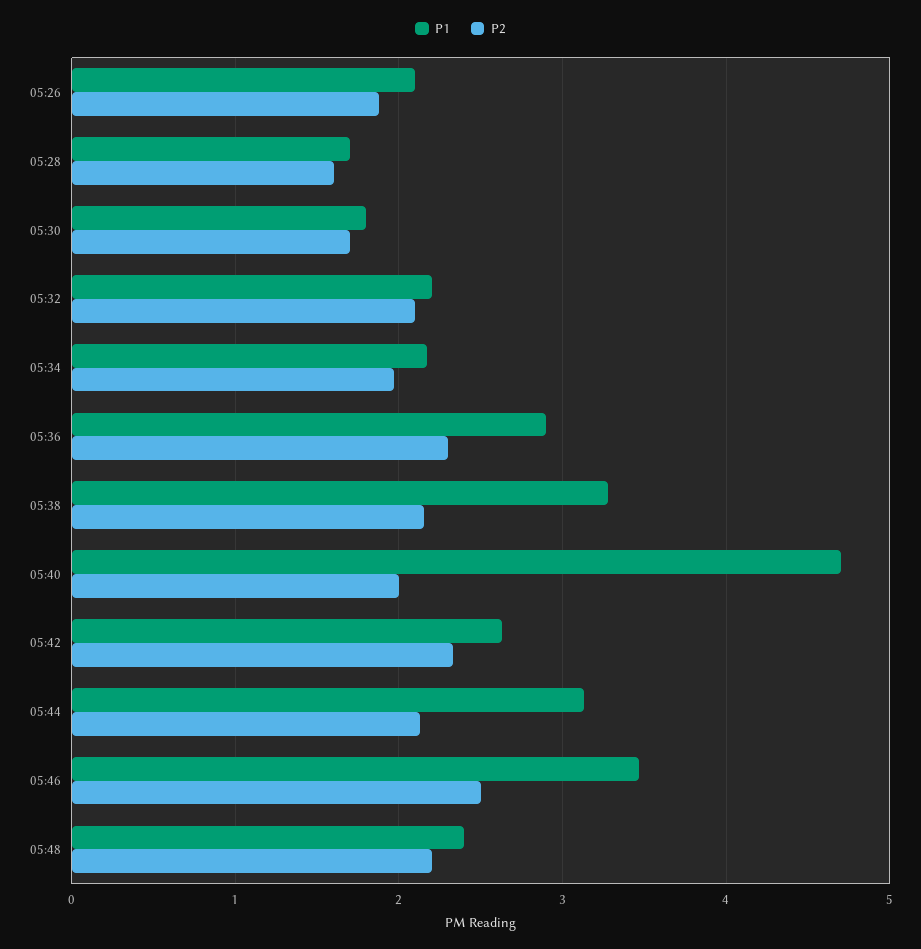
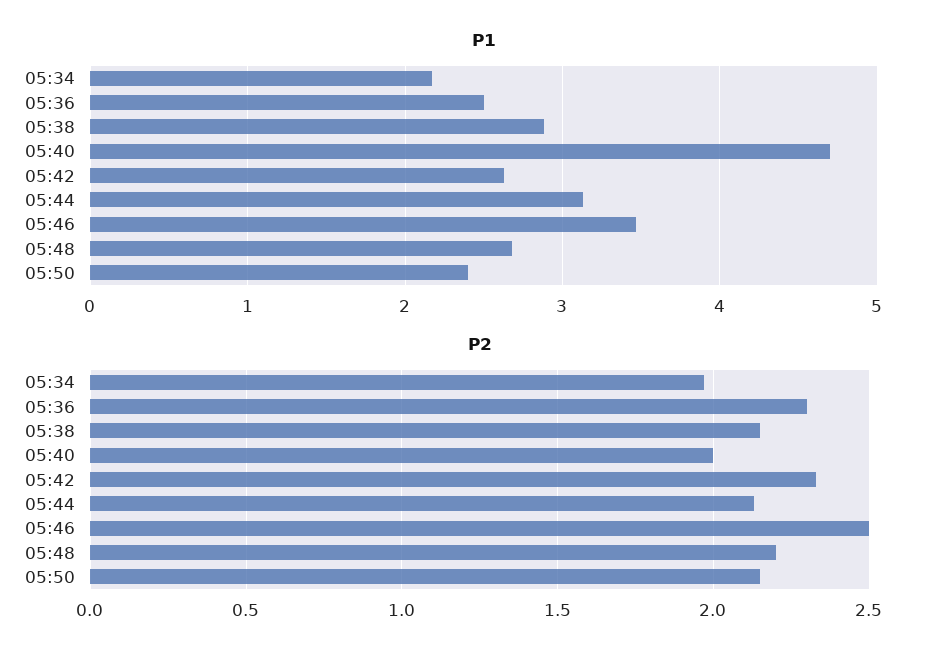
P1, 05:26: 2.1 -> none
P2, 05:26: 1.9 -> none
P1, 05:28: 1.7 -> none
P2, 05:28: 1.6 -> none
P1, 05:30: 1.8 -> none
P2, 05:30: 1.7 -> none
P1, 05:32: 2.2 -> none
P2, 05:32: 2.1 -> none
P1, 05:36: 2.9 -> 2.5
P1, 05:38: 3.3 -> 2.9
P1, 05:48: 2.4 -> 2.7
P1, 05:50: none -> 2.4
P2, 05:50: none -> 2.15

